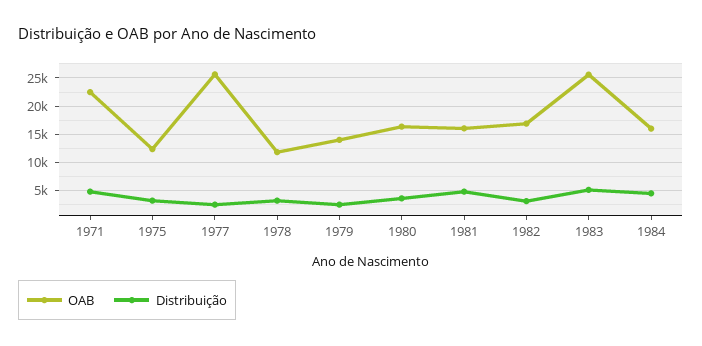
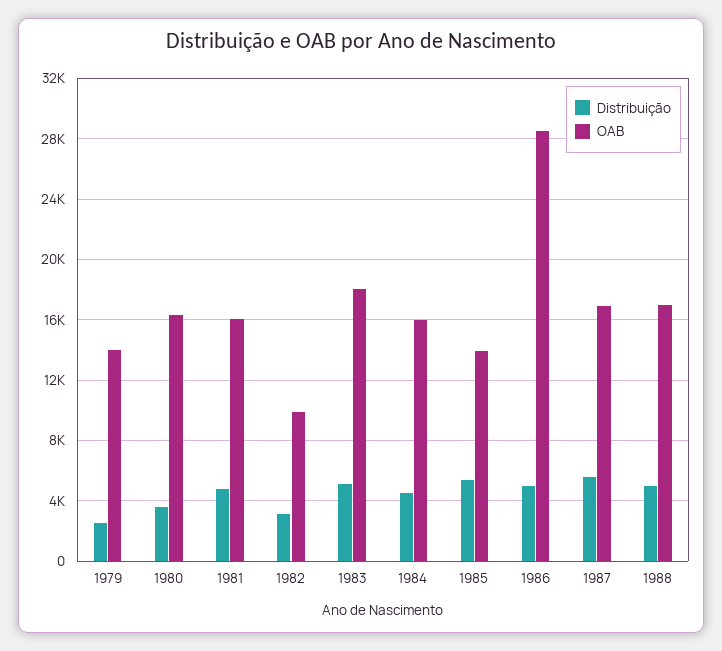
OAB, 1971: 22500 -> none
Distribuição, 1971: 5000 -> none
OAB, 1975: 12500 -> none
Distribuição, 1975: 2500 -> none
OAB, 1977: 25000 -> none
Distribuição, 1977: 2500 -> none
OAB, 1978: 12500 -> none
Distribuição, 1978: 2500 -> none
OAB, 1982: 17500 -> 10000
OAB, 1983: 25000 -> 18000
Distribuição, 1985: none -> 5500
OAB, 1985: none -> 14000
Distribuição, 1986: none -> 5000
OAB, 1986: none -> 28500
Distribuição, 1987: none -> 5500
OAB, 1987: none -> 17000
Distribuição, 1988: none -> 5000
OAB, 1988: none -> 17000

